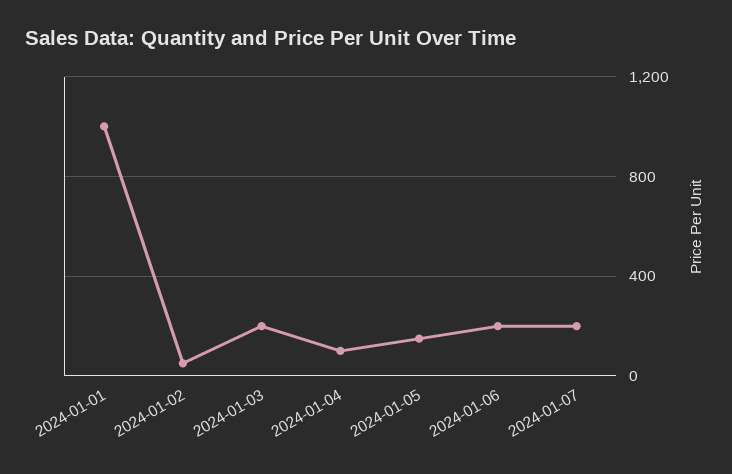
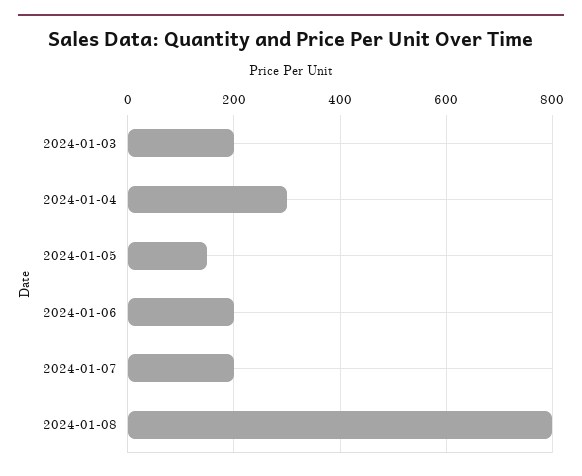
2024-01-01: 1000 -> none
2024-01-02: 50 -> none
2024-01-04: 100 -> 300
2024-01-08: none -> 800

